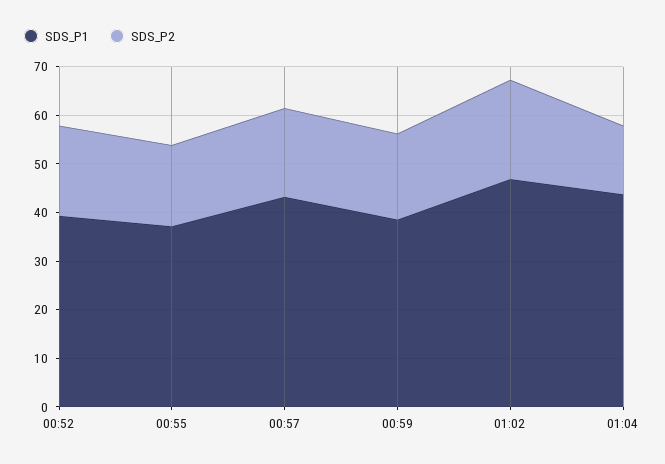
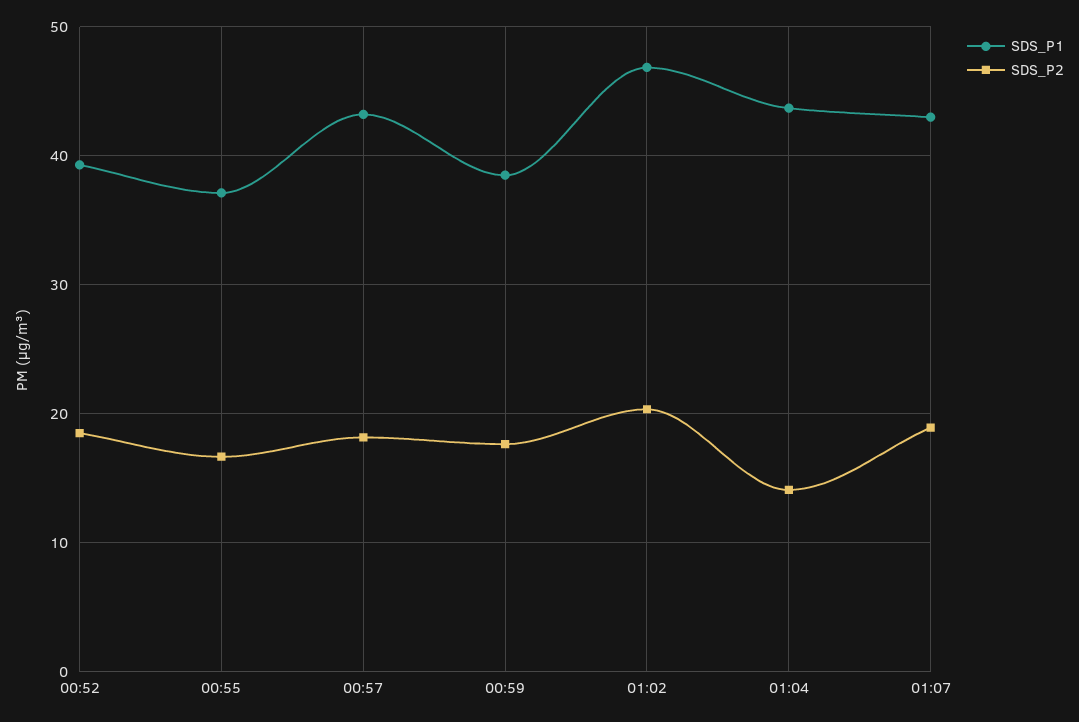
SDS_P1, 01:07: none -> 43
SDS_P2, 01:07: none -> 19

